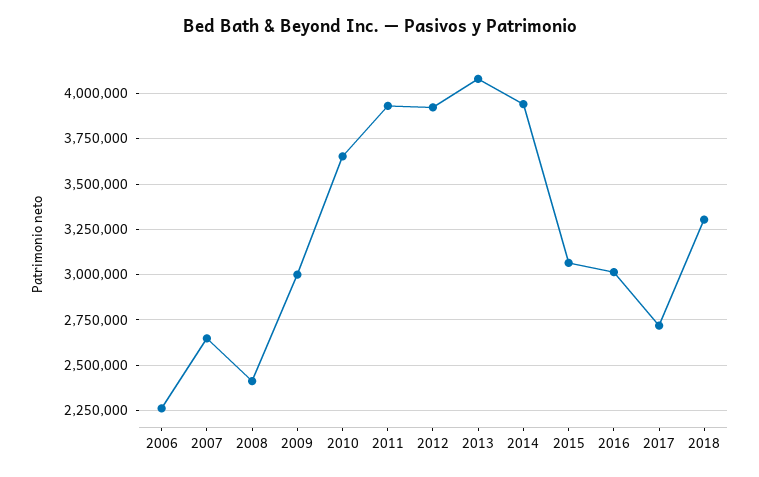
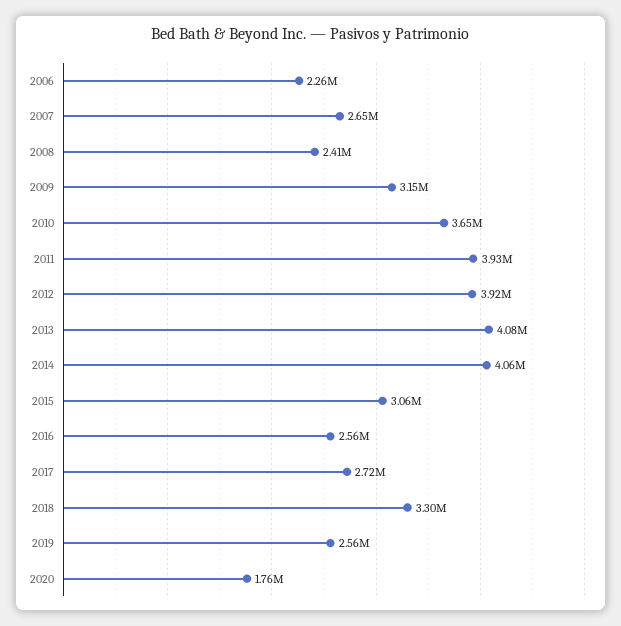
2009: 3000000 -> 3150000
2014: 3950000 -> 4060000
2016: 3000000 -> 2560000
2019: none -> 2560000
2020: none -> 1760000

